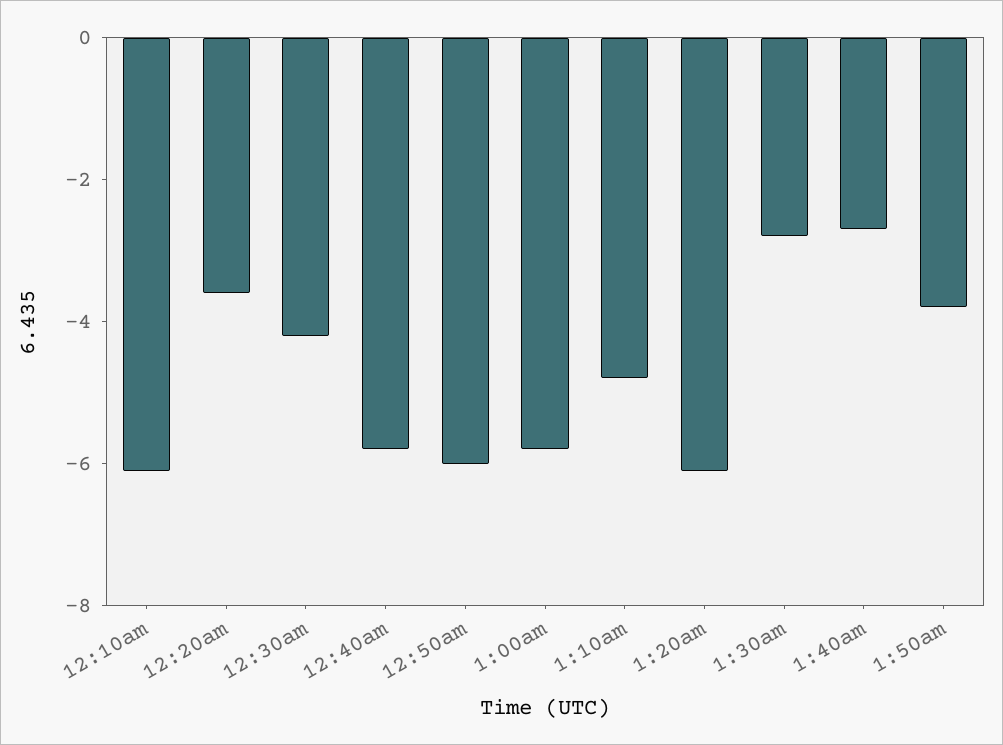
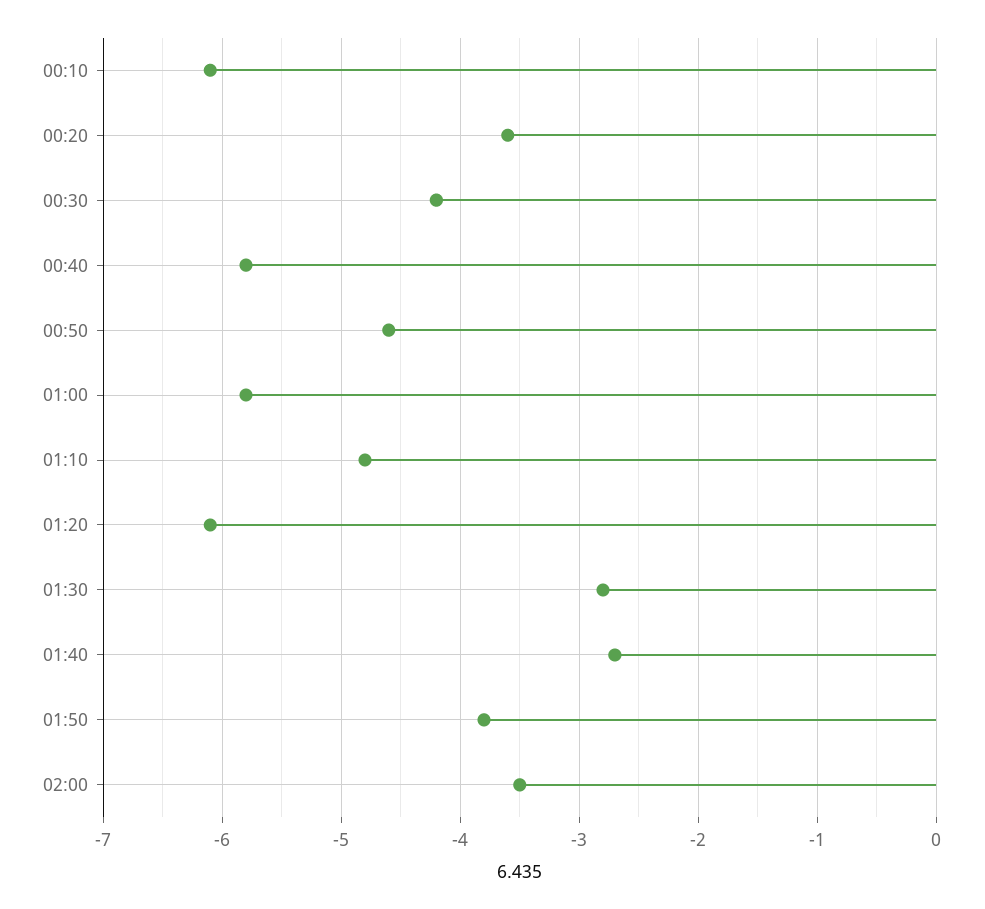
12:50am: -6 -> -4.6
02:00: none -> -3.5

